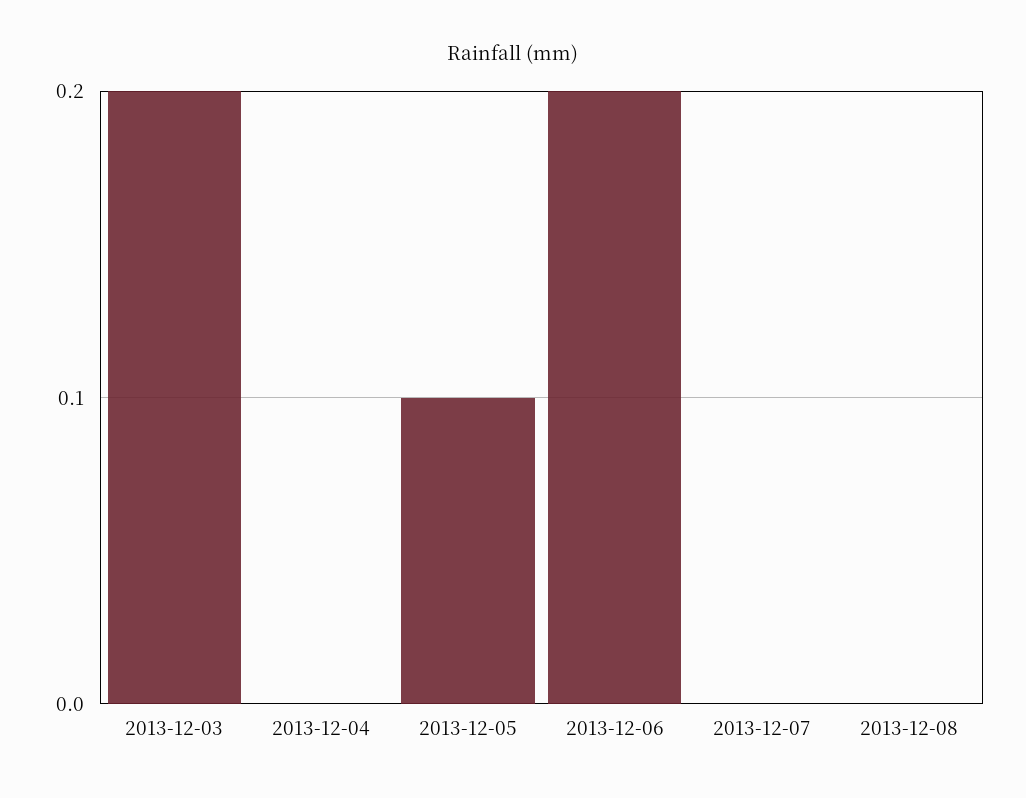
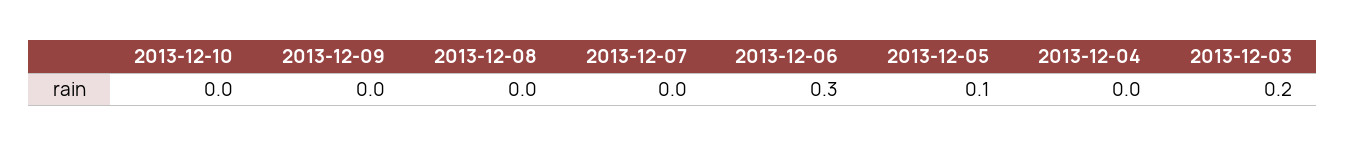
2013-12-06: 0.2 -> 0.3
2013-12-10: none -> 0
2013-12-09: none -> 0

